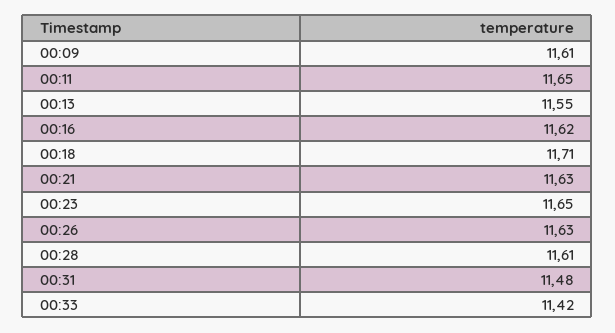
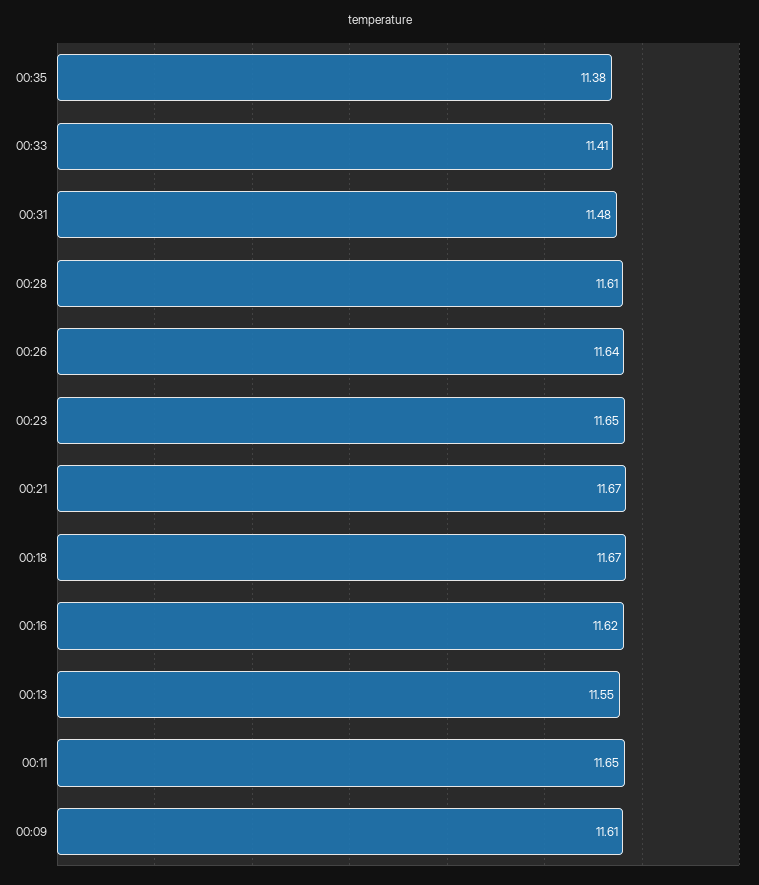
00:18: 11.71 -> 11.67
00:21: 11.63 -> 11.67
00:26: 11.63 -> 11.64
00:33: 11.42 -> 11.41
00:35: none -> 11.38

